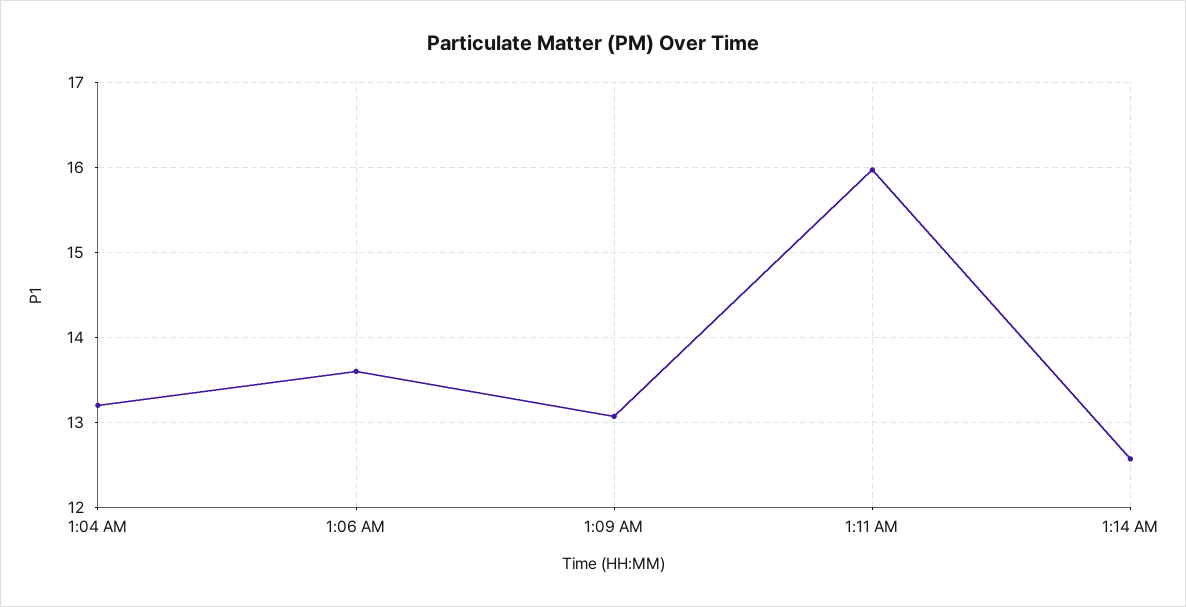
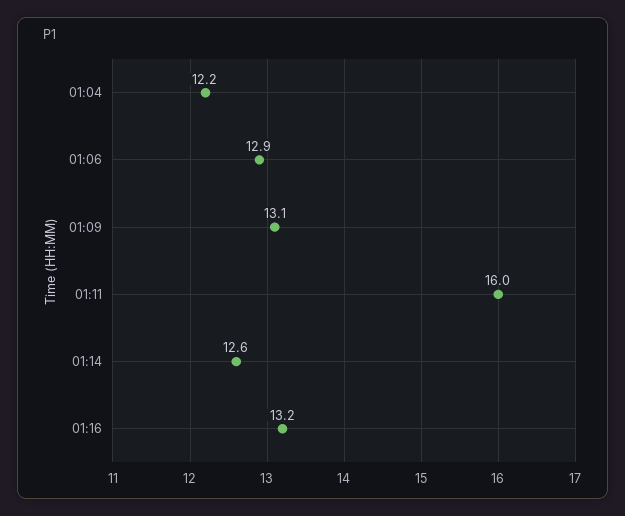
1:04 AM: 13.2 -> 12.2
1:06 AM: 13.6 -> 12.9
01:16: none -> 13.2

